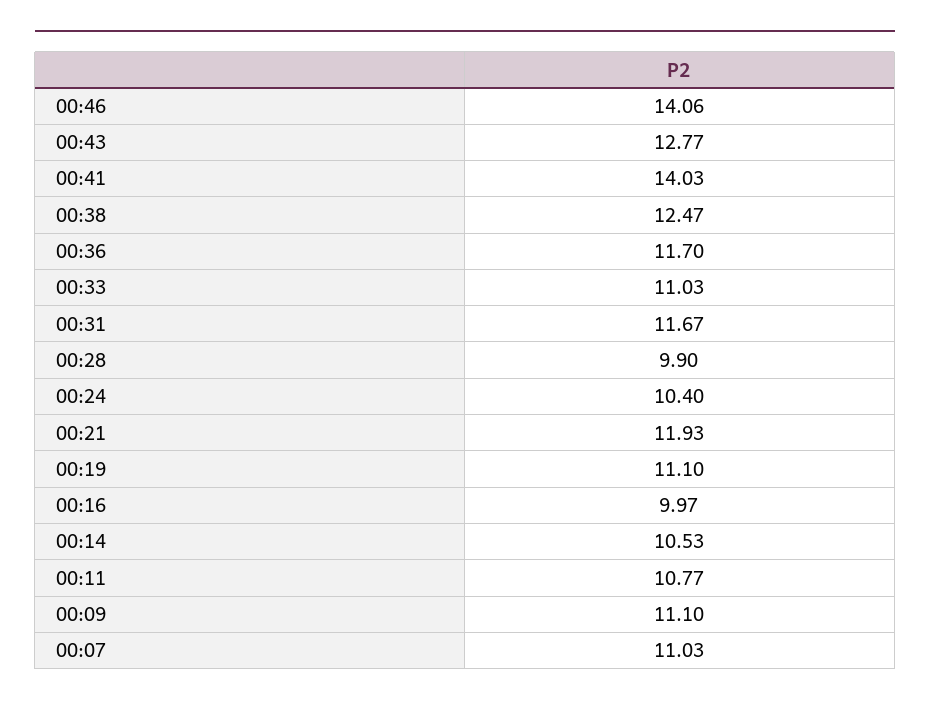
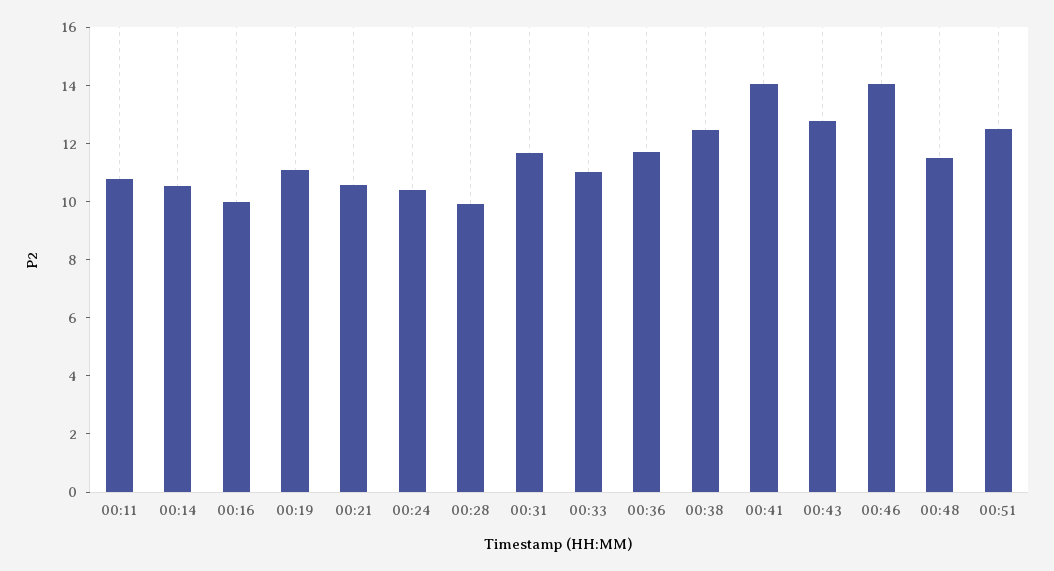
00:21: 11.93 -> 10.5
00:09: 11.1 -> none
00:07: 11.03 -> none
00:48: none -> 11.5
00:51: none -> 12.5

